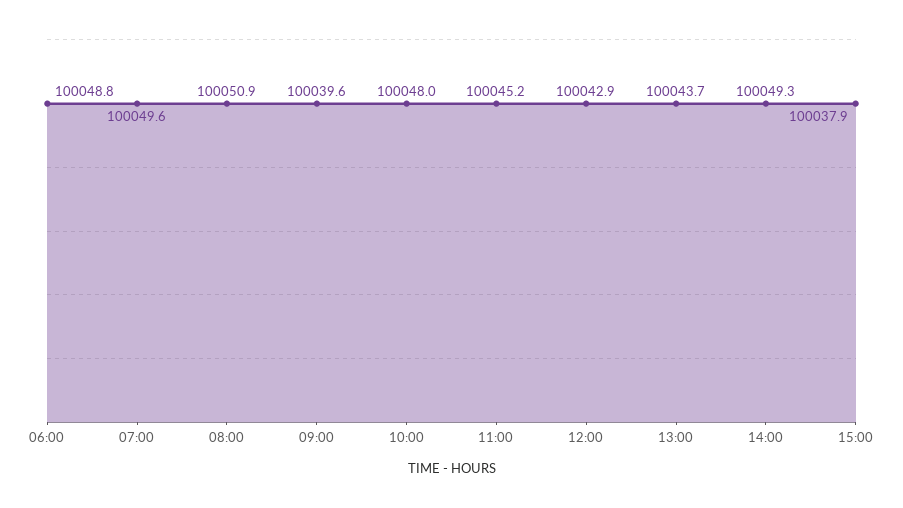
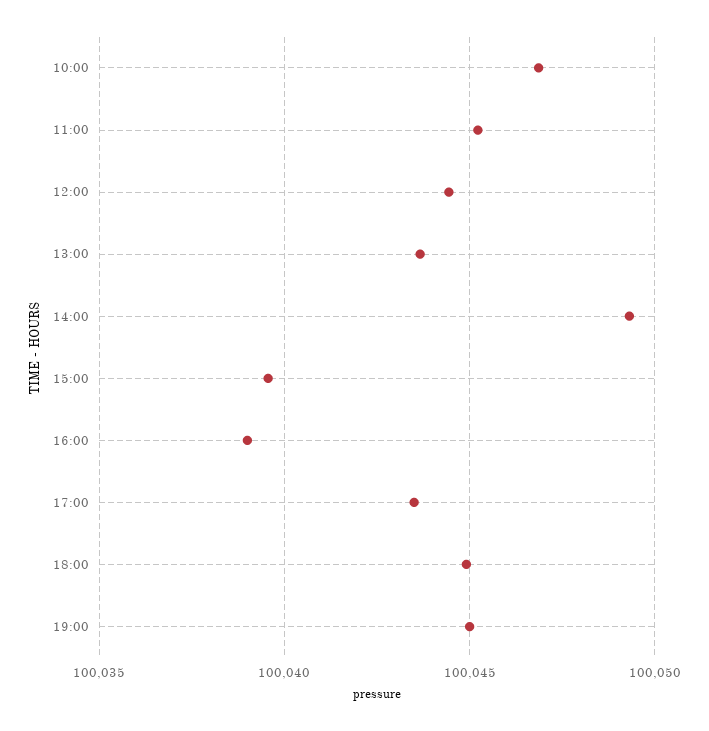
06:00: 100048.8 -> none
07:00: 100049.6 -> none
08:00: 100050.9 -> none
09:00: 100039.6 -> none
10:00: 100048 -> 100047
12:00: 100042.9 -> 100044.5
15:00: 100037.9 -> 100039.5
16:00: none -> 100039
17:00: none -> 100043.5
18:00: none -> 100045
19:00: none -> 100045

